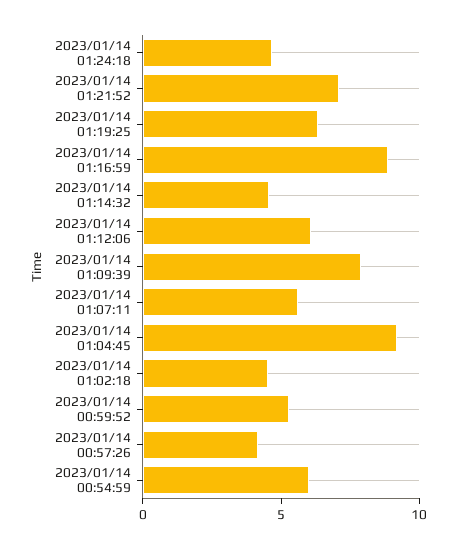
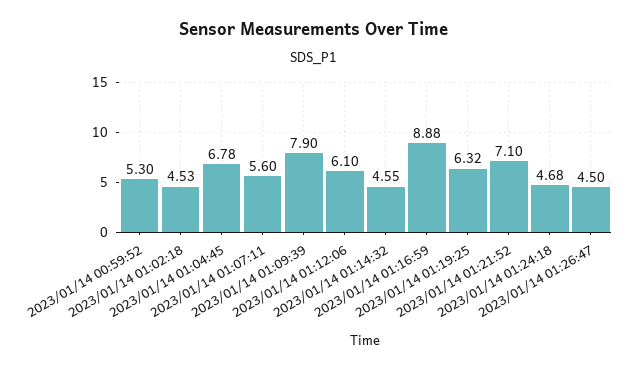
2023/01/14 01:04:45: 9 -> 6.78
2023/01/14 00:57:26: 4 -> none
2023/01/14 00:54:59: 6 -> none
2023/01/14 01:26:47: none -> 4.5

